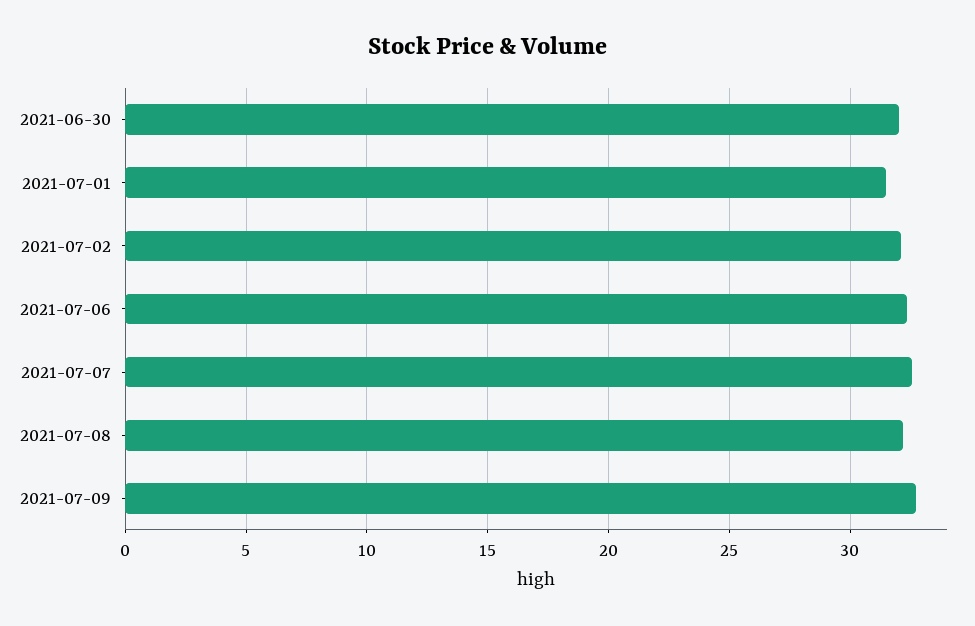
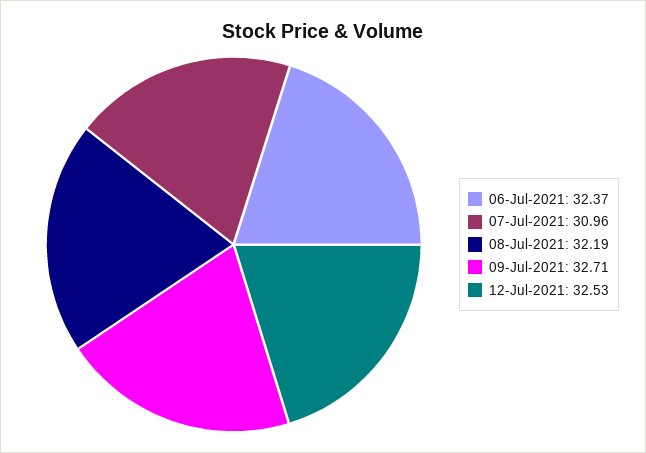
2021-06-30: 32 -> none
2021-07-01: 31.5 -> none
2021-07-02: 32 -> none
2021-07-07: 32.5 -> 30.96
12-Jul-2021: none -> 32.53

